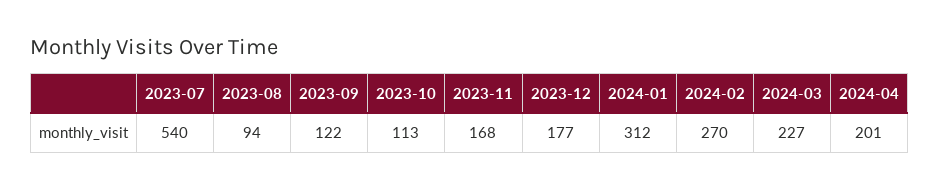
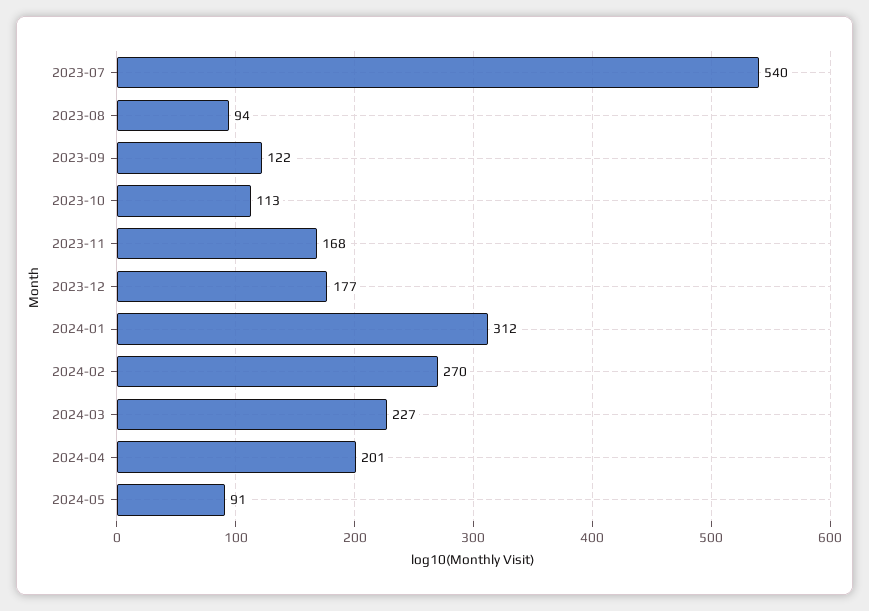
2024-05: none -> 91

